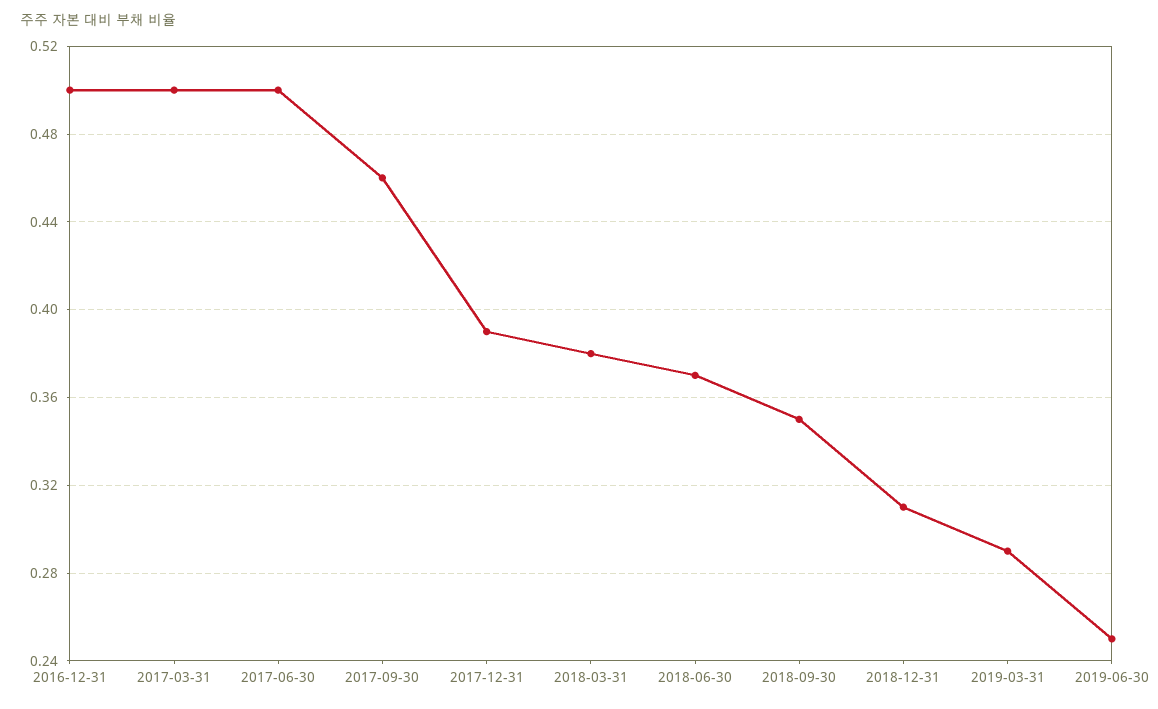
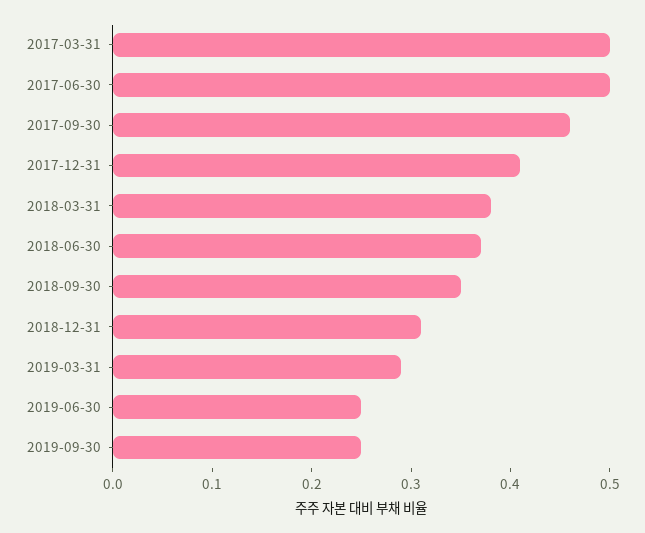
2016-12-31: 0.5 -> none
2017-12-31: 0.39 -> 0.41
2019-09-30: none -> 0.25

